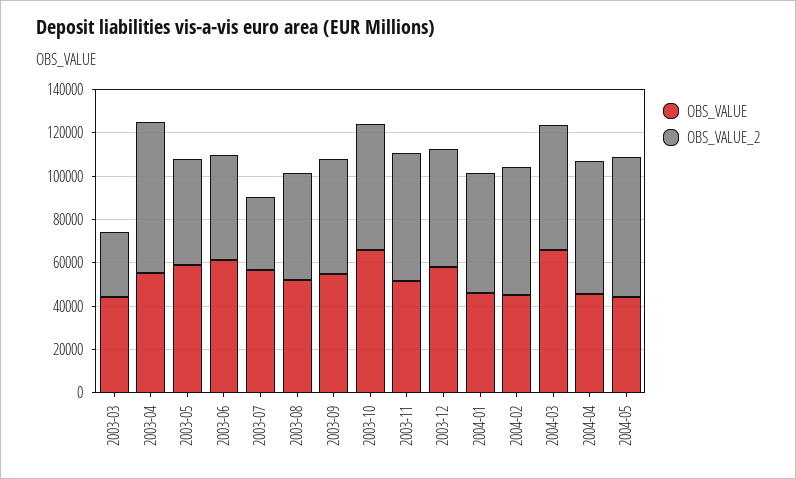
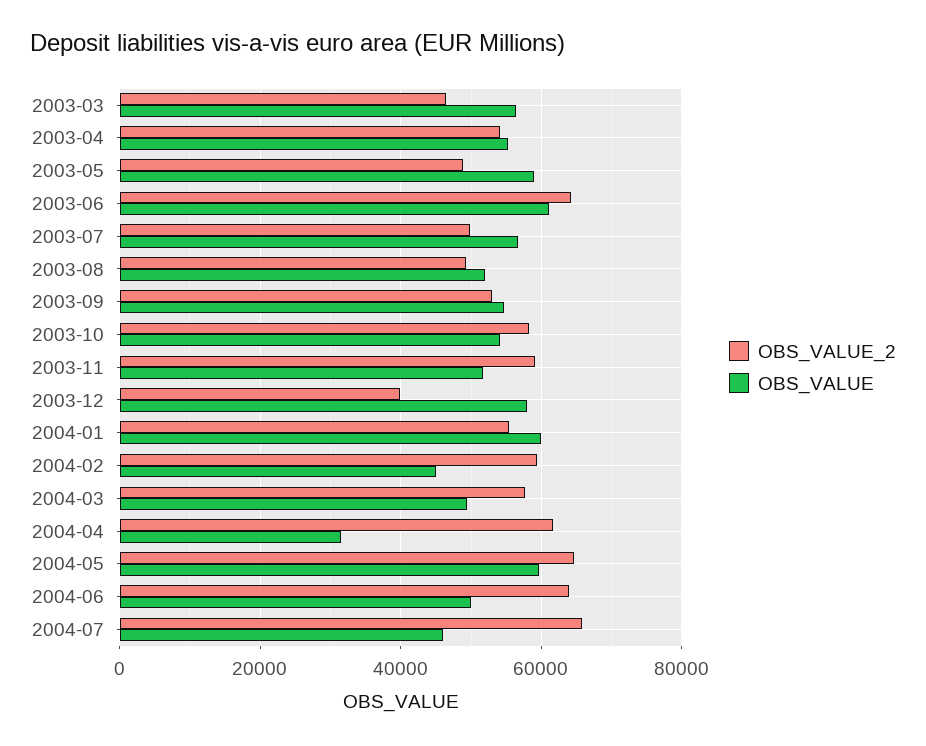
OBS_VALUE, 2003-03: 45000 -> 56000
OBS_VALUE_2, 2003-03: 30000 -> 46000
OBS_VALUE_2, 2003-04: 70000 -> 54000
OBS_VALUE_2, 2003-06: 50000 -> 64000
OBS_VALUE_2, 2003-07: 35000 -> 50000
OBS_VALUE, 2003-10: 65000 -> 54000
OBS_VALUE_2, 2003-12: 55000 -> 40000
OBS_VALUE, 2004-01: 45000 -> 60000
OBS_VALUE, 2004-03: 65000 -> 50000
OBS_VALUE, 2004-04: 45000 -> 32000
OBS_VALUE, 2004-05: 45000 -> 60000
OBS_VALUE_2, 2004-06: none -> 64000
OBS_VALUE, 2004-06: none -> 50000
OBS_VALUE_2, 2004-07: none -> 66000
OBS_VALUE, 2004-07: none -> 46000

